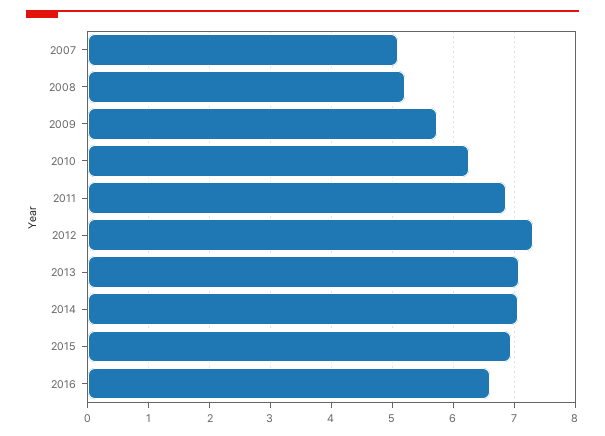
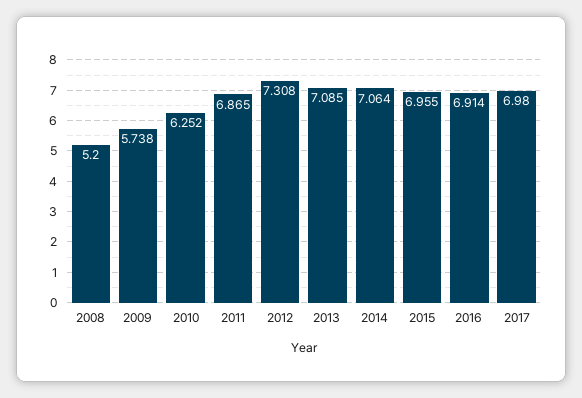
2007: 5.1 -> none
2016: 6.6 -> 6.914
2017: none -> 6.98

